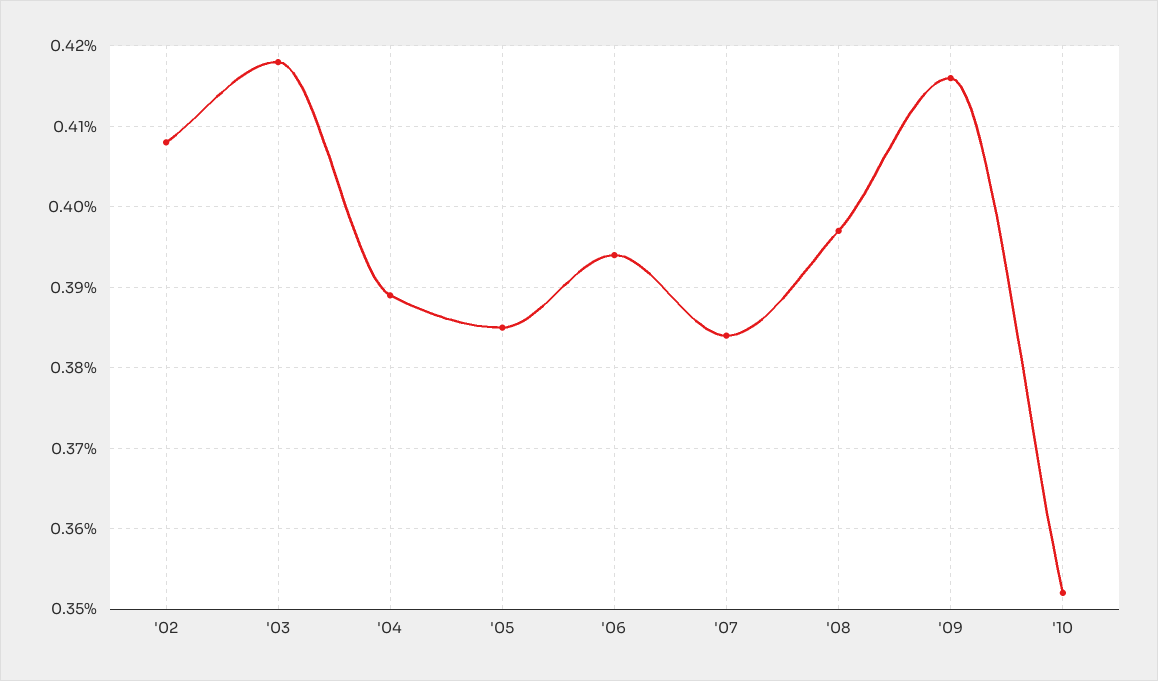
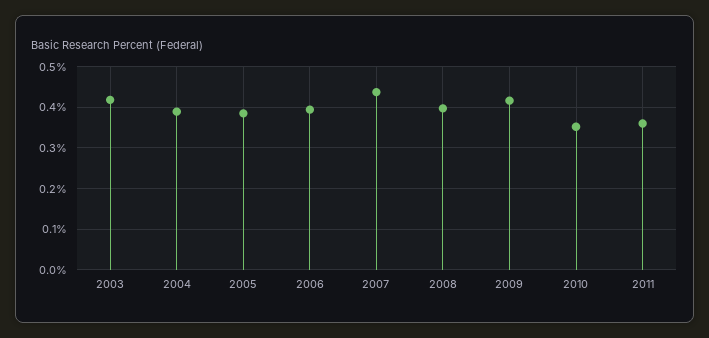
'02: 0.408 -> none
'07: 0.384 -> 0.44
2011: none -> 0.36

